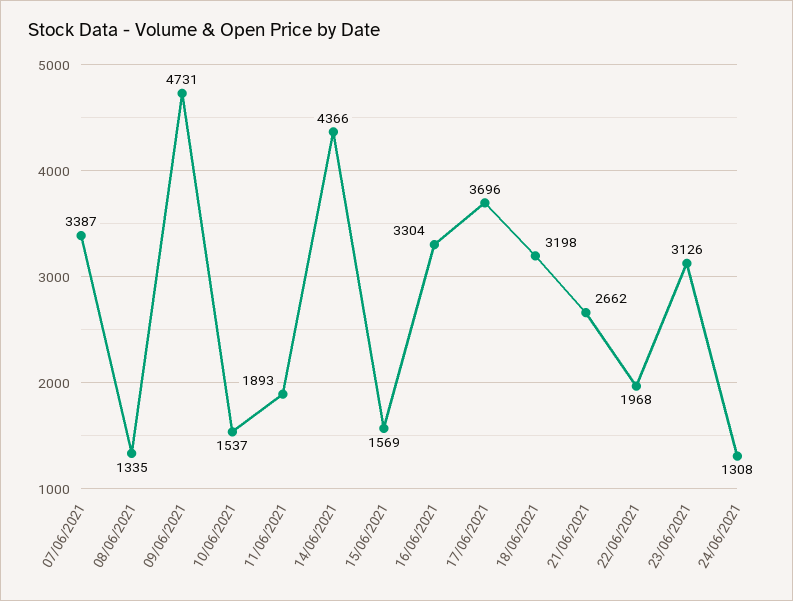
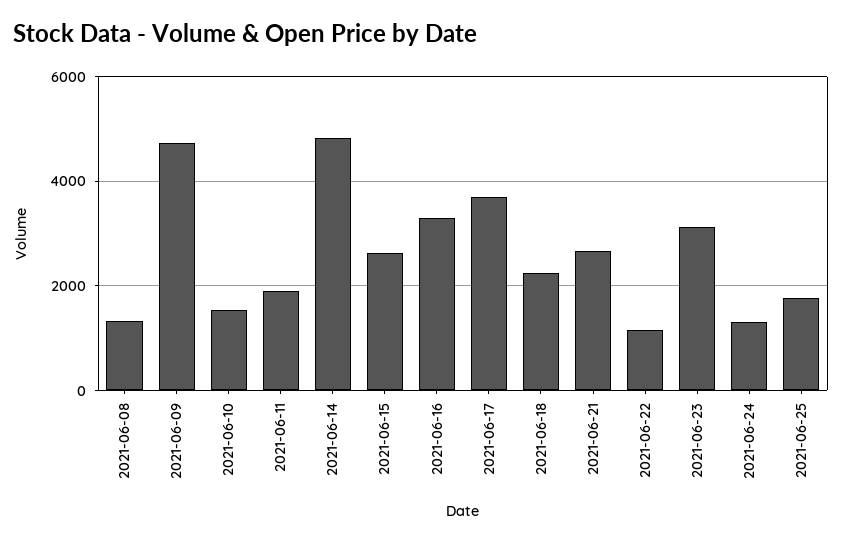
07/06/2021: 3387 -> none
14/06/2021: 4366 -> 4800
15/06/2021: 1569 -> 2600
18/06/2021: 3198 -> 2200
22/06/2021: 1968 -> 1200
2021-06-25: none -> 1800

